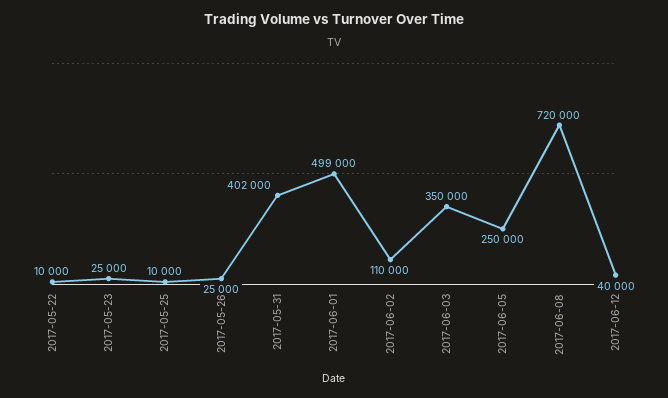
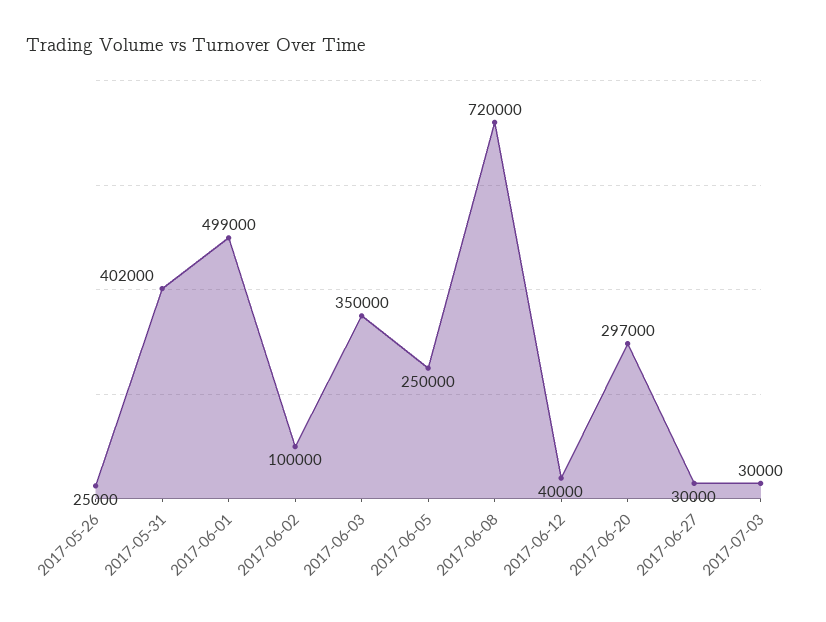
2017-05-22: 10000 -> none
2017-05-23: 25000 -> none
2017-05-25: 10000 -> none
2017-06-02: 110000 -> 100000
2017-06-20: none -> 297000
2017-06-27: none -> 30000
2017-07-03: none -> 30000

